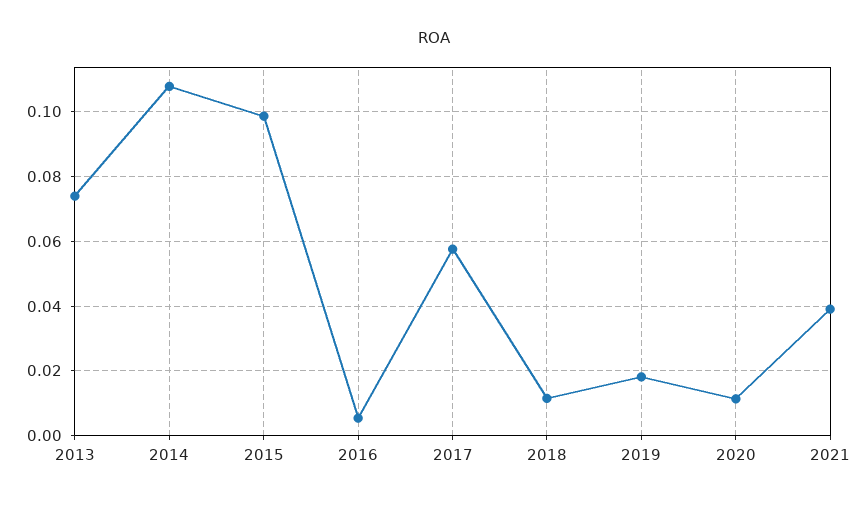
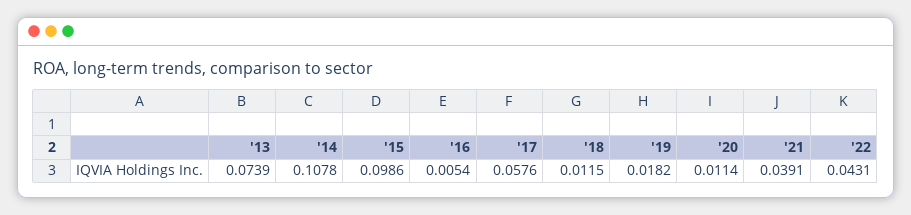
'22: none -> 0.0431

